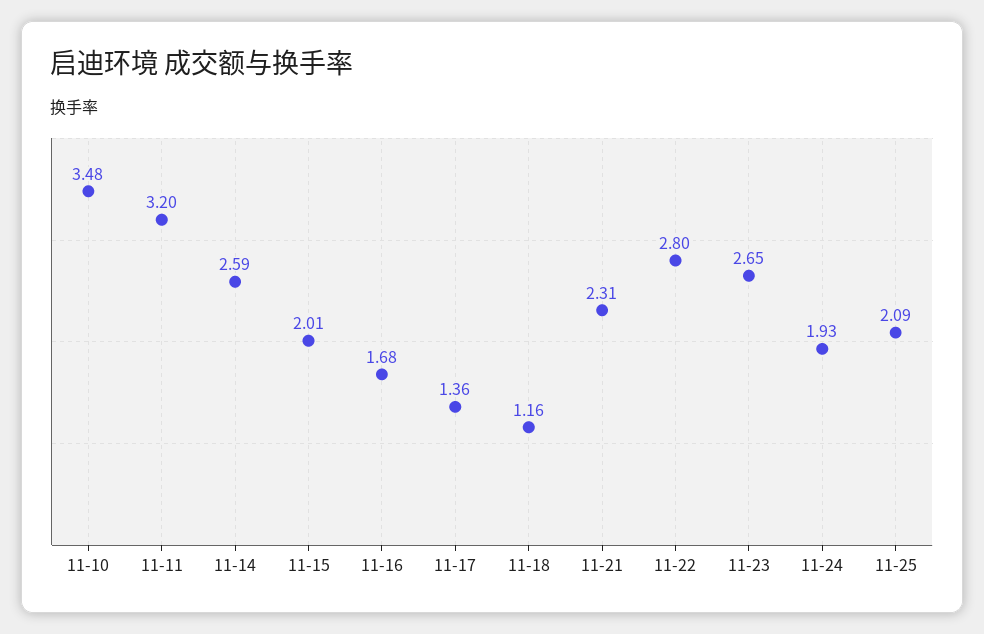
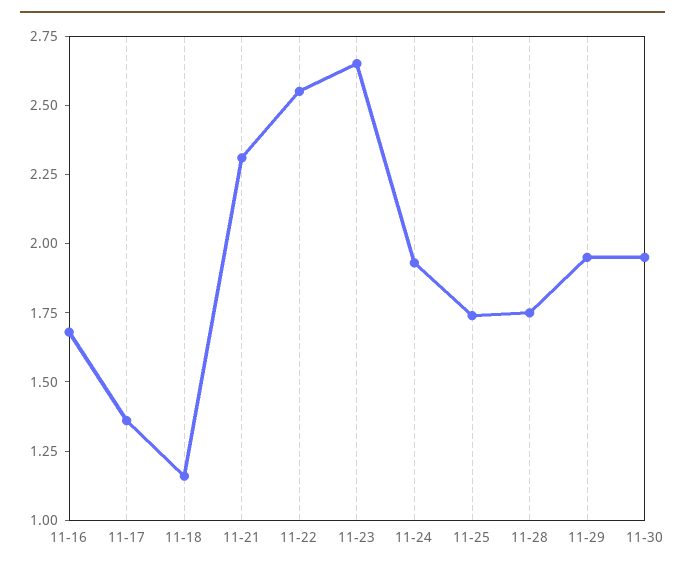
11-10: 3.48 -> none
11-11: 3.2 -> none
11-14: 2.59 -> none
11-15: 2.01 -> none
11-22: 2.8 -> 2.55
11-25: 2.09 -> 1.75
11-28: none -> 1.75
11-29: none -> 1.95
11-30: none -> 1.95

